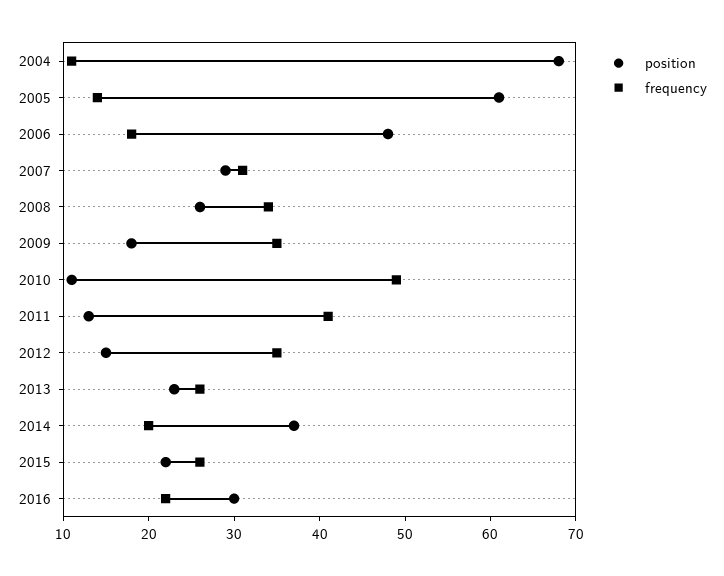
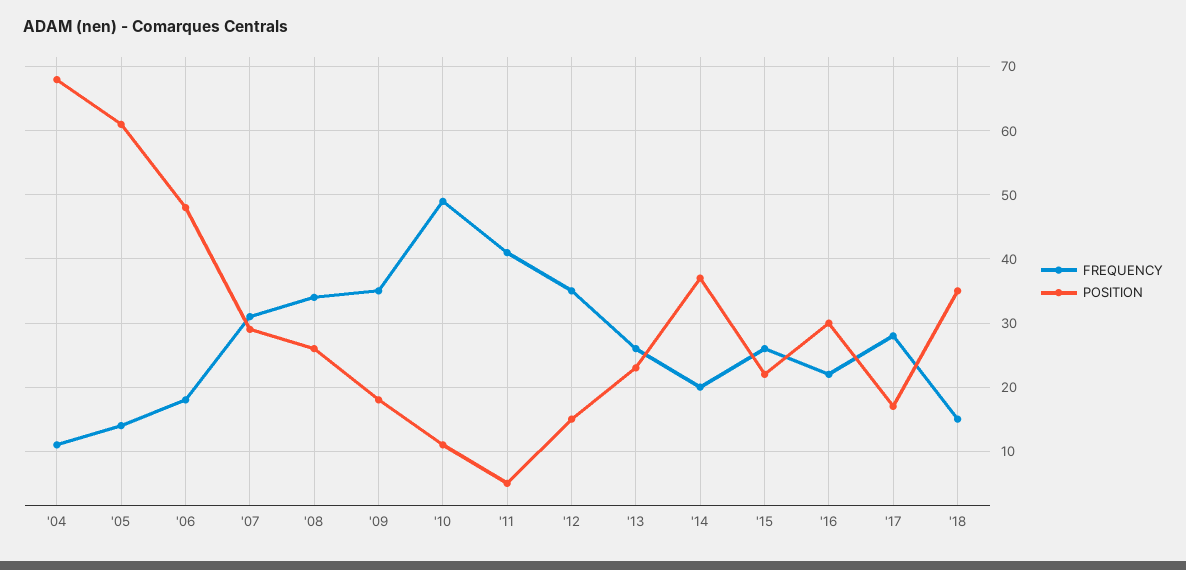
position, 2011: 13 -> 5
frequency, '17: none -> 28
position, '17: none -> 17
frequency, '18: none -> 15
position, '18: none -> 35

